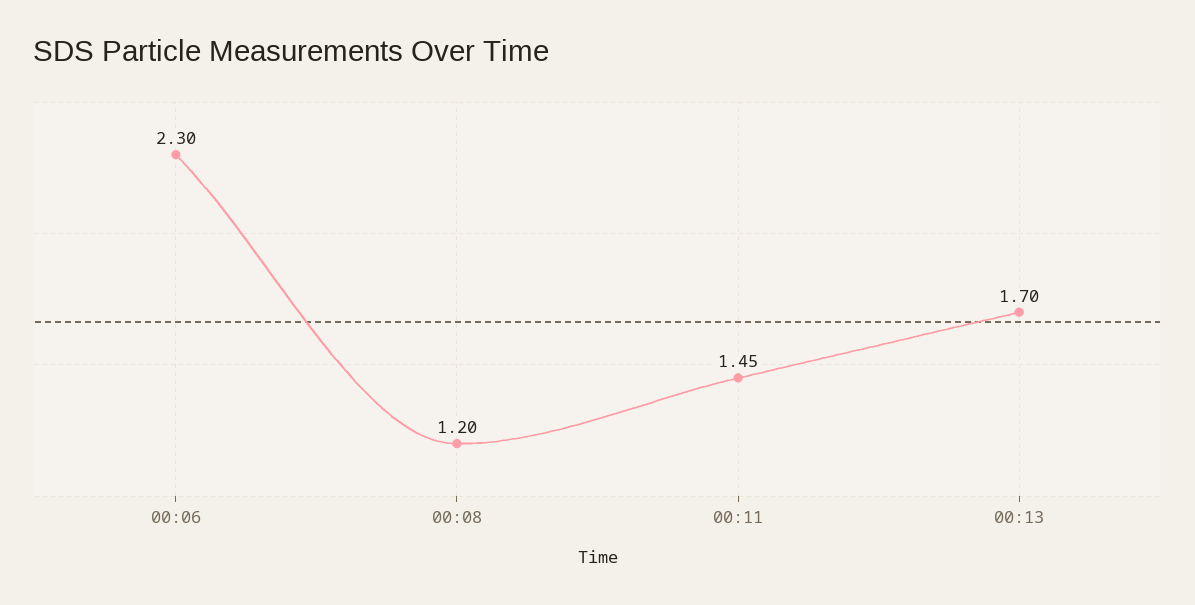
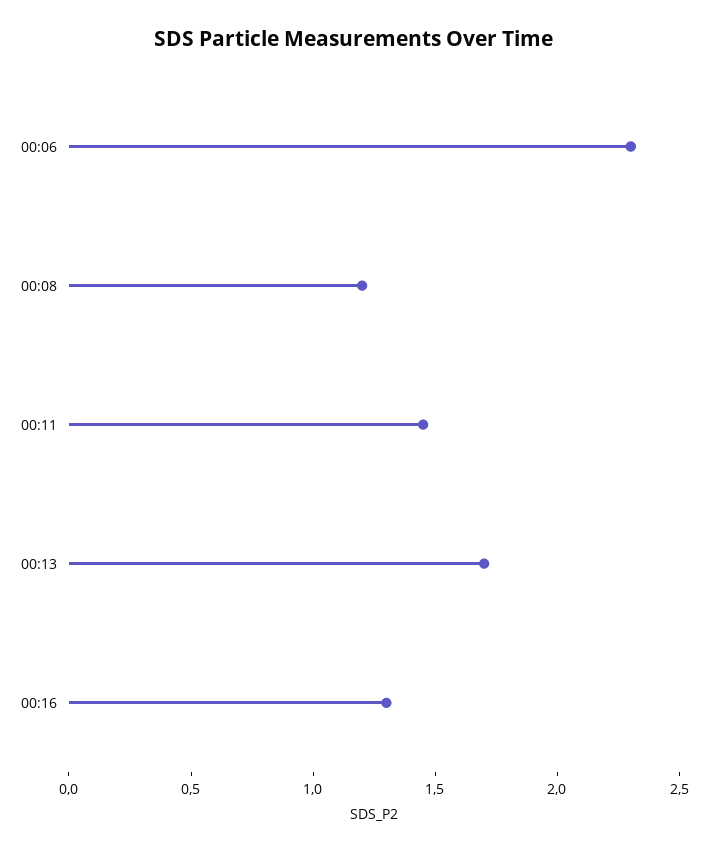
00:16: none -> 1.3

